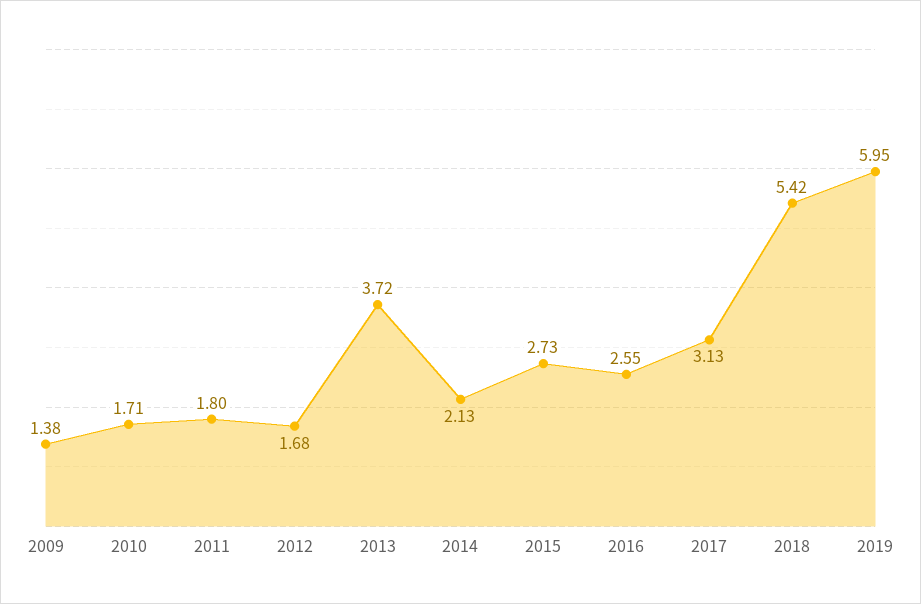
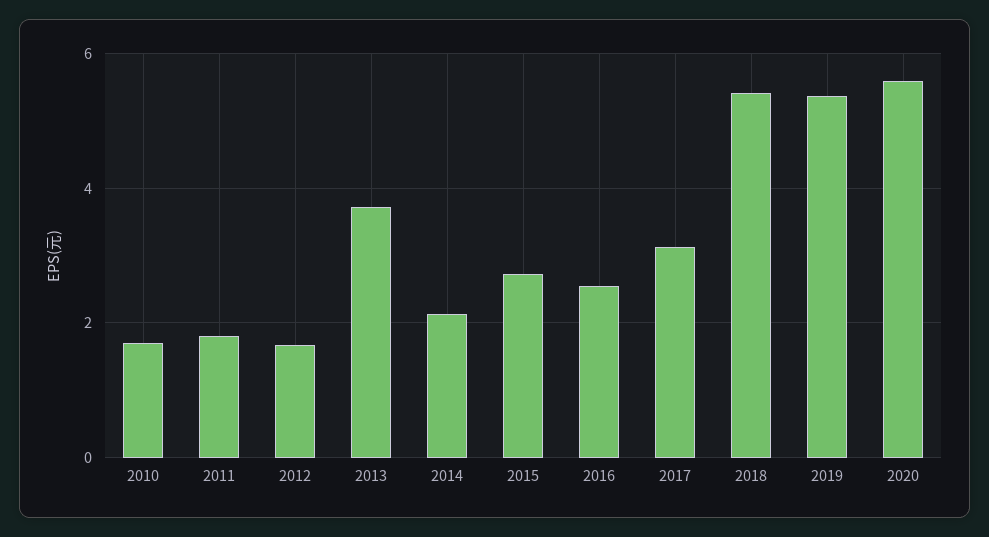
2009: 1.38 -> none
2019: 5.95 -> 5.4
2020: none -> 5.6

